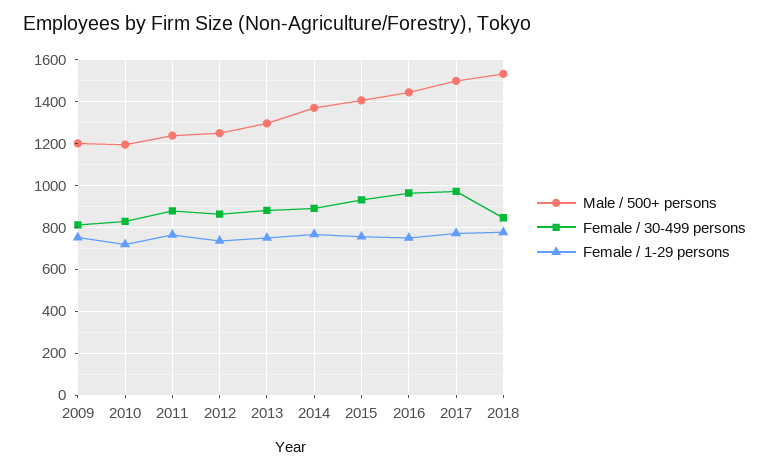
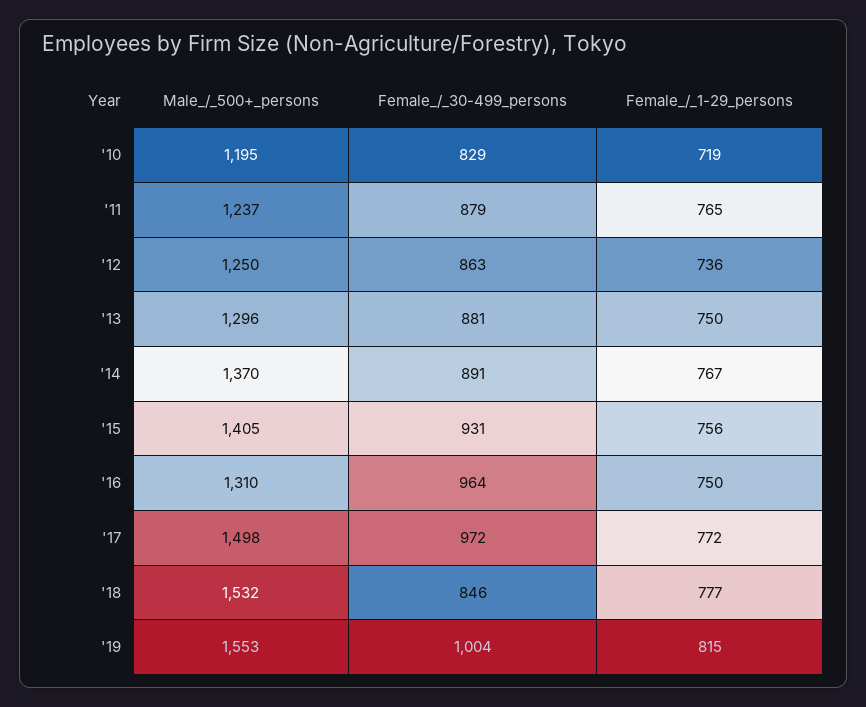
Male / 500+ persons, 2009: 1200 -> none
Female / 30-499 persons, 2009: 800 -> none
Female / 1-29 persons, 2009: 750 -> none
Male / 500+ persons, 2016: 1450 -> 1310
Male / 500+ persons, '19: none -> 1553
Female / 30-499 persons, '19: none -> 1004
Female / 1-29 persons, '19: none -> 815

